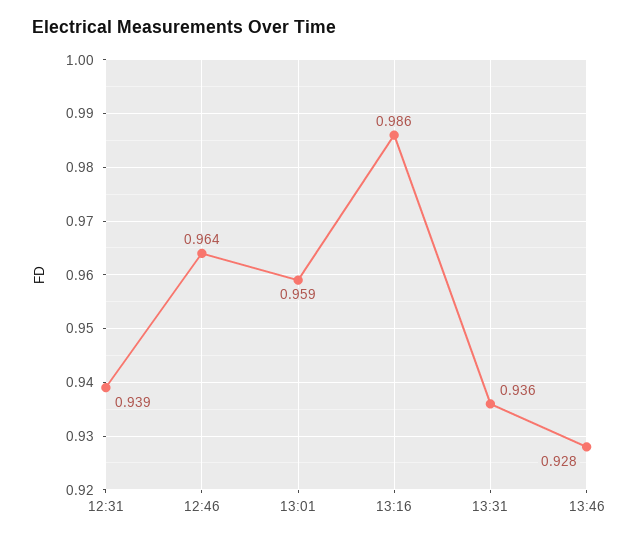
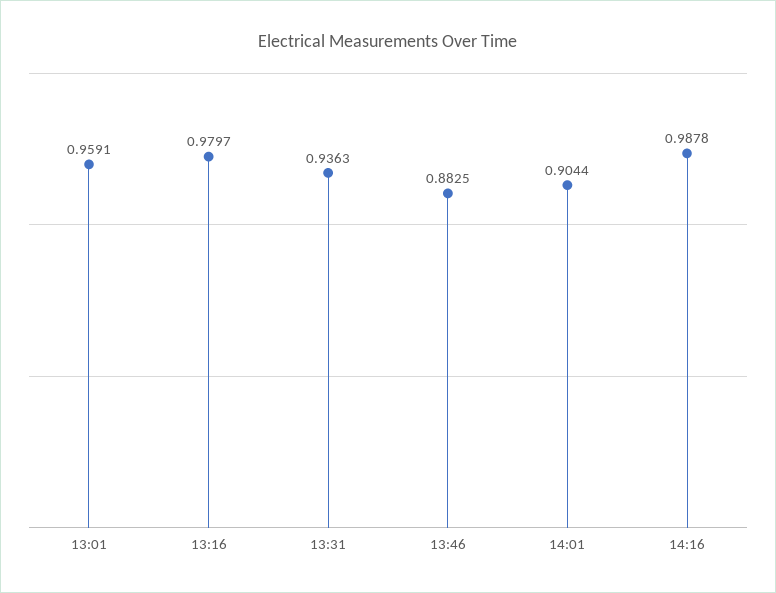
12:31: 0.939 -> none
12:46: 0.964 -> none
13:16: 0.986 -> 0.9797
13:46: 0.928 -> 0.8825
14:01: none -> 0.9044
14:16: none -> 0.9878

